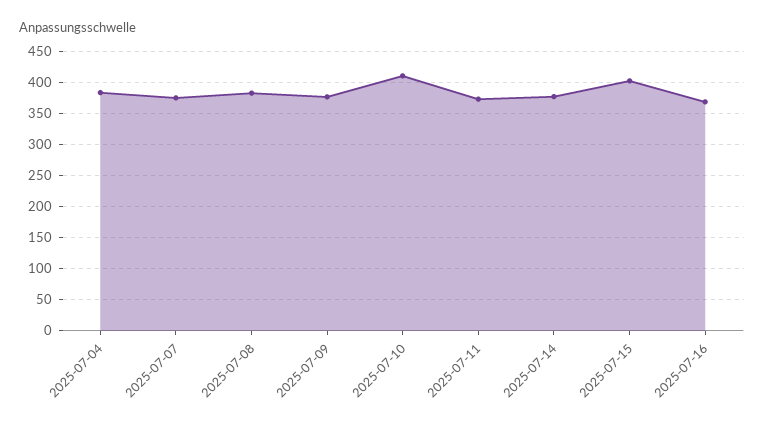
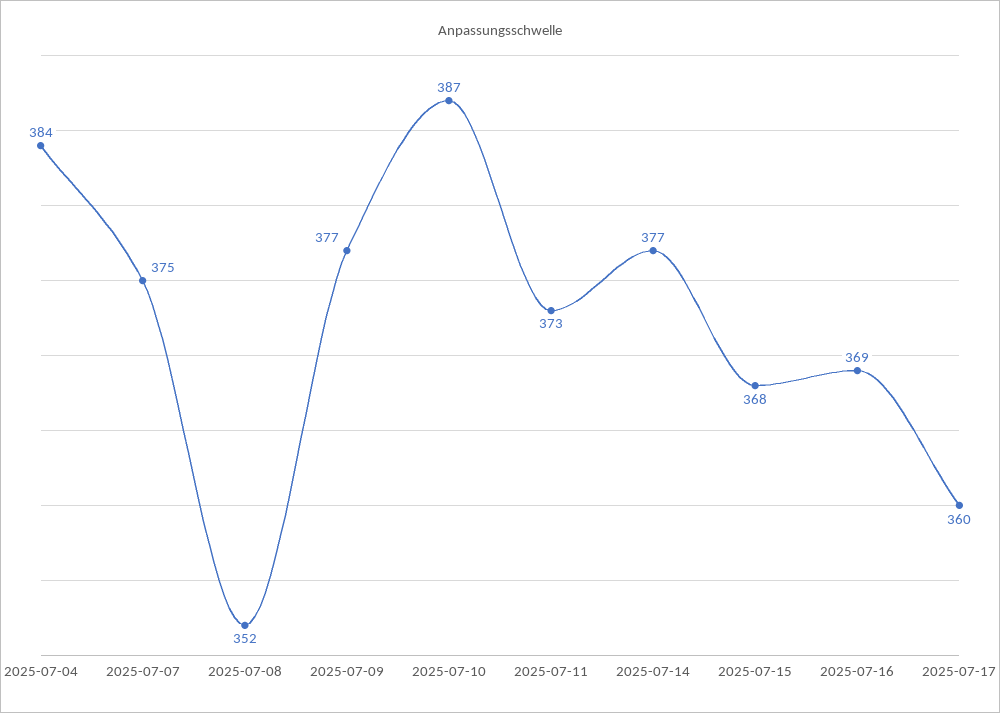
2025-07-08: 380 -> 352
2025-07-10: 410 -> 387
2025-07-15: 400 -> 368
2025-07-17: none -> 360

